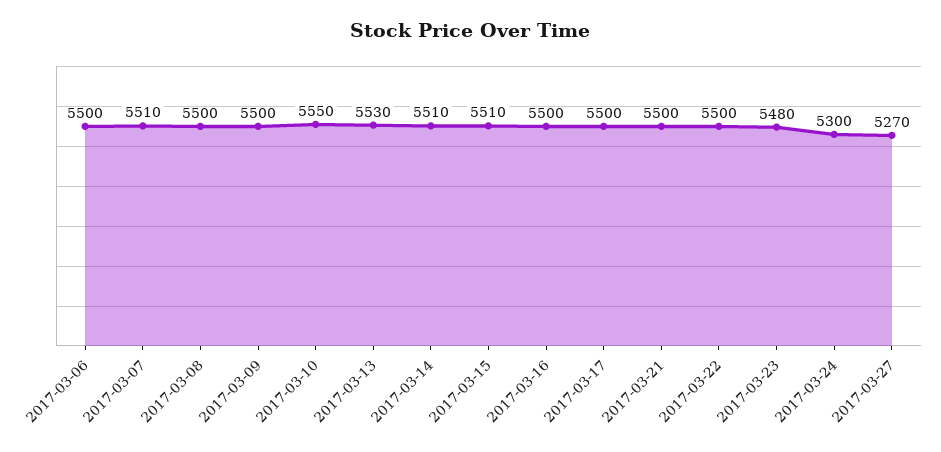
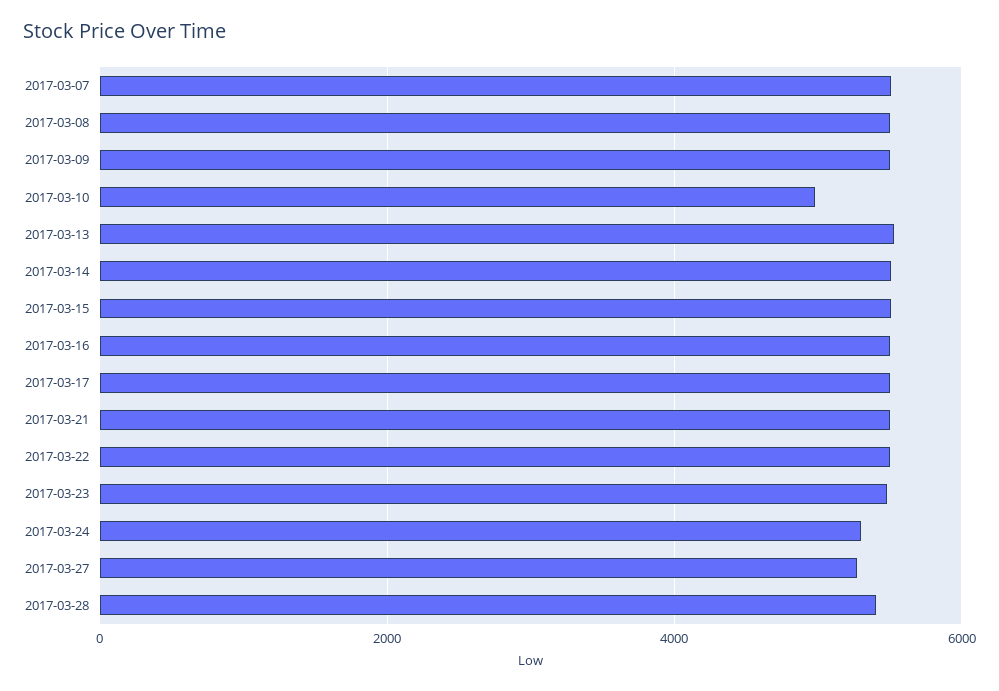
2017-03-06: 5500 -> none
2017-03-10: 5550 -> 5000
2017-03-28: none -> 5400

